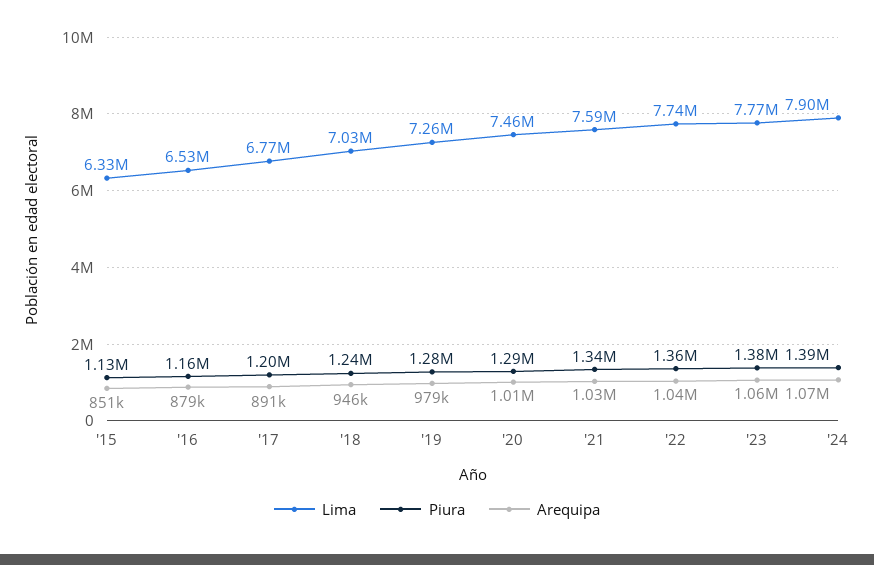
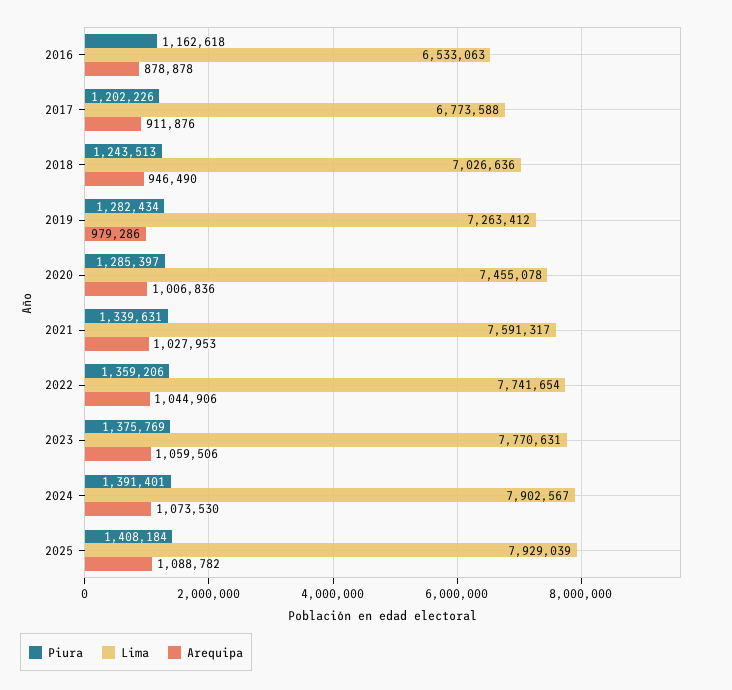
Lima, '15: 6330000 -> none
Piura, '15: 1130000 -> none
Arequipa, '15: 851000 -> none
Arequipa, '17: 891000 -> 911876
Piura, 2025: none -> 1408184
Lima, 2025: none -> 7929039
Arequipa, 2025: none -> 1088782

